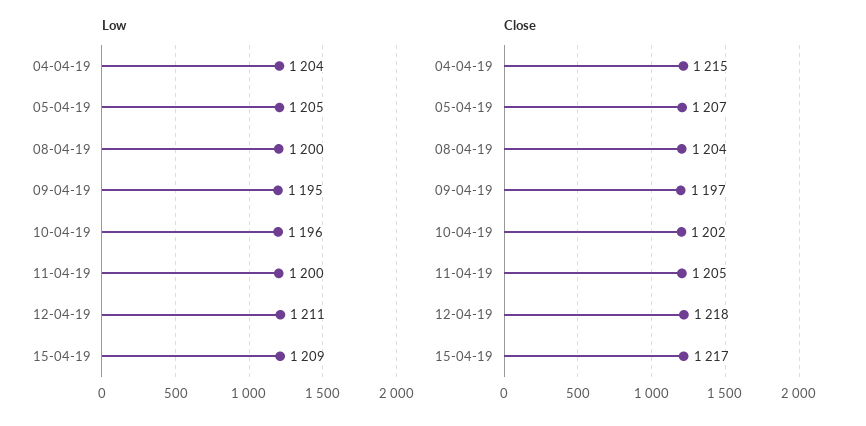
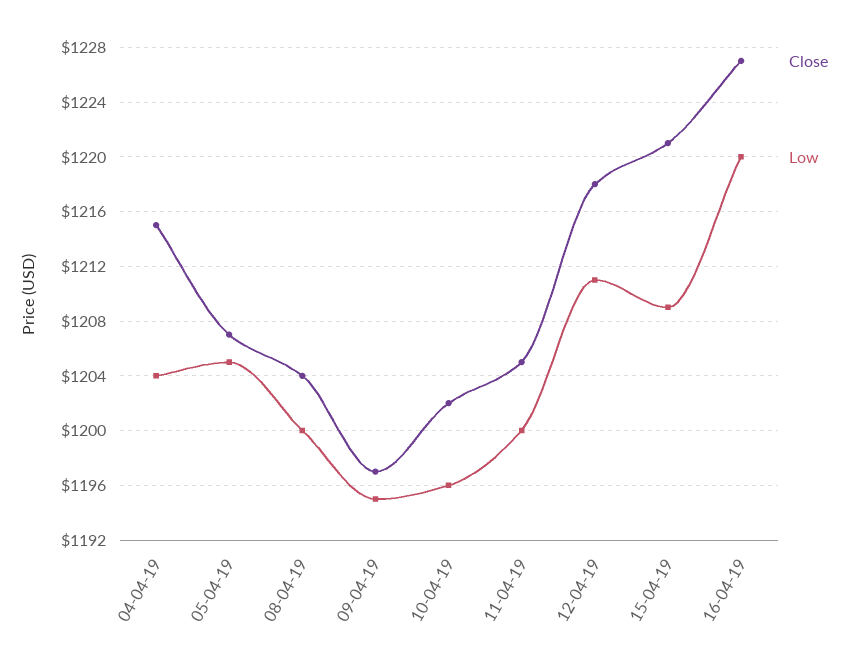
Close, 15-04-19: 1217 -> 1221
Close, 16-04-19: none -> 1227
Low, 16-04-19: none -> 1220

